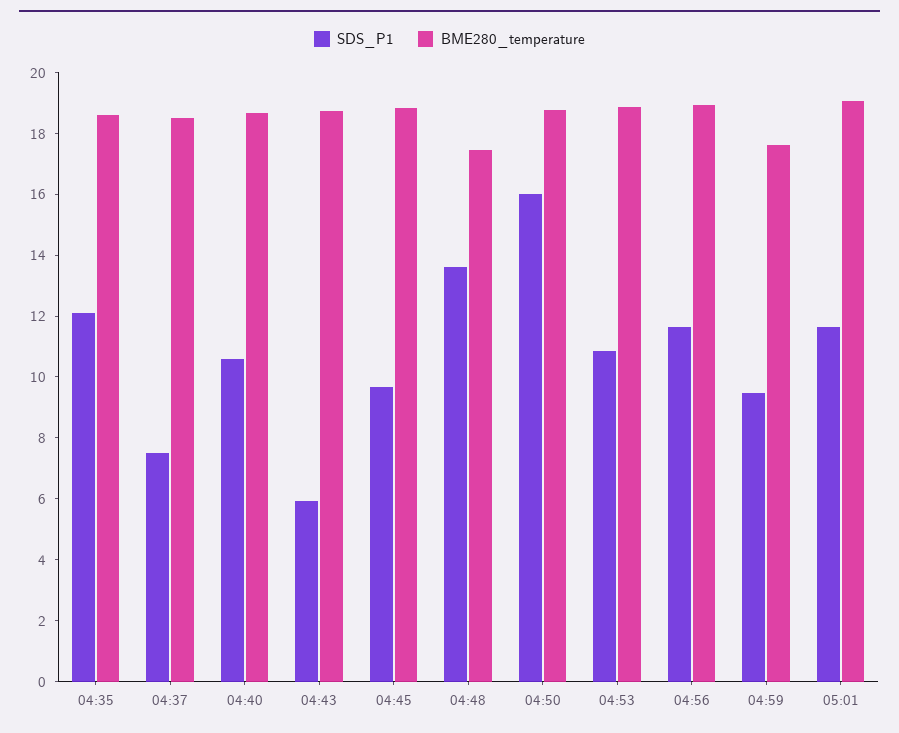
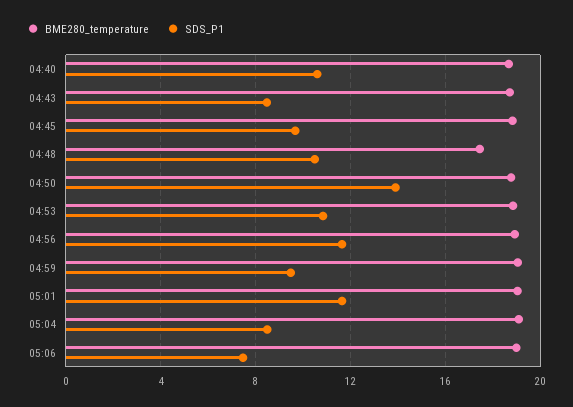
SDS_P1, 04:35: 12 -> none
BME280_temperature, 04:35: 18.5 -> none
SDS_P1, 04:37: 7.5 -> none
BME280_temperature, 04:37: 18.5 -> none
SDS_P1, 04:43: 6 -> 8.5
SDS_P1, 04:48: 13.5 -> 10.5
SDS_P1, 04:50: 16 -> 14
BME280_temperature, 04:59: 17.5 -> 19
BME280_temperature, 05:04: none -> 19
SDS_P1, 05:04: none -> 8.5
BME280_temperature, 05:06: none -> 19
SDS_P1, 05:06: none -> 7.5

